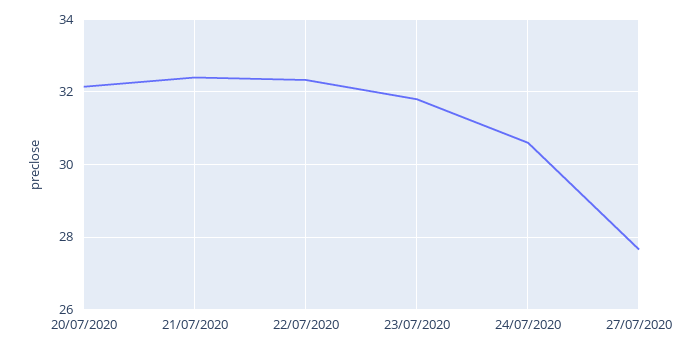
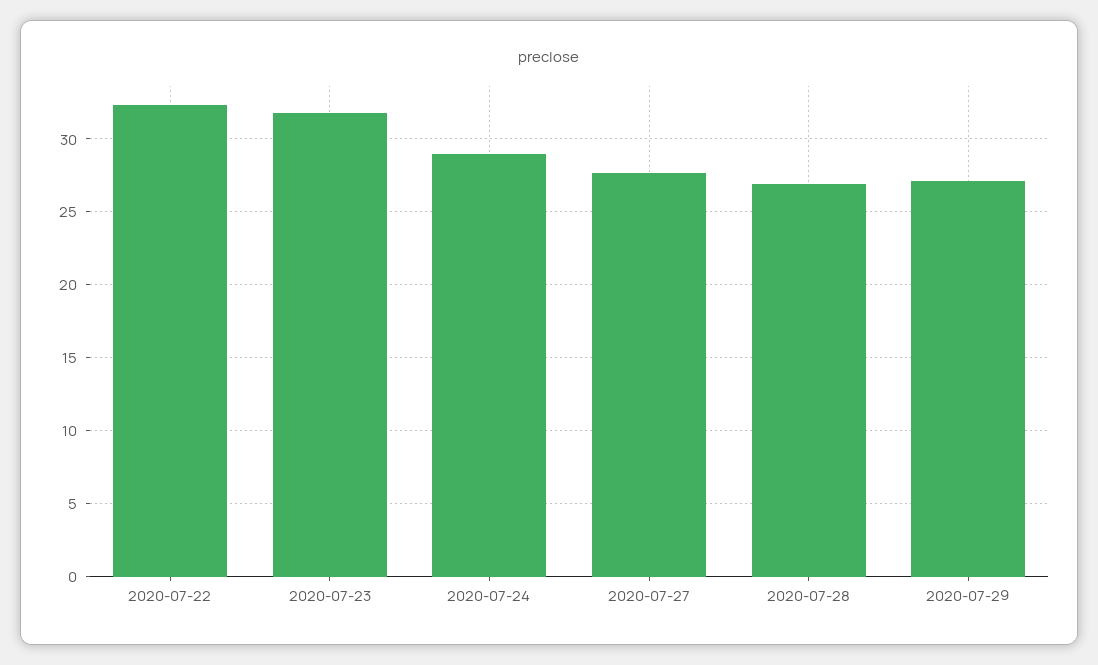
20/07/2020: 32.2 -> none
21/07/2020: 32.4 -> none
24/07/2020: 30.6 -> 29
2020-07-28: none -> 27
2020-07-29: none -> 27

